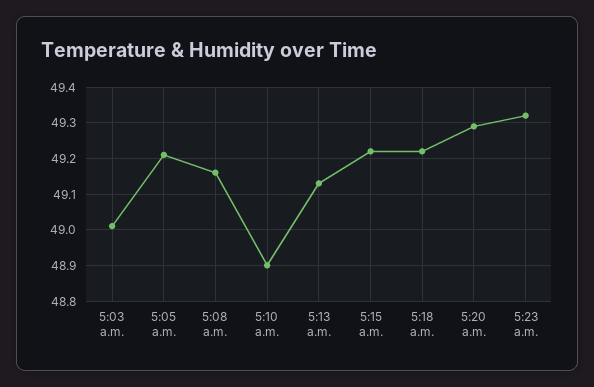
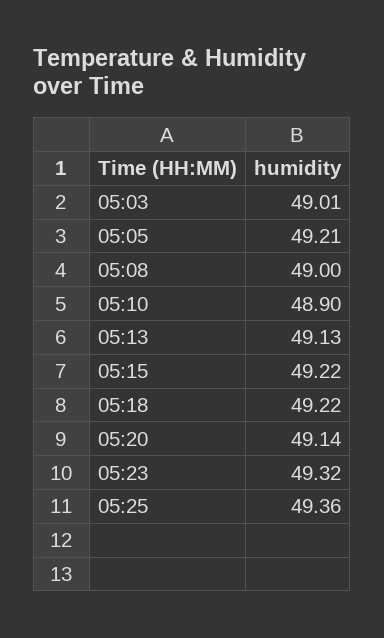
5:08 a.m.: 49.15 -> 49
5:20 a.m.: 49.3 -> 49.14
05:25: none -> 49.36

